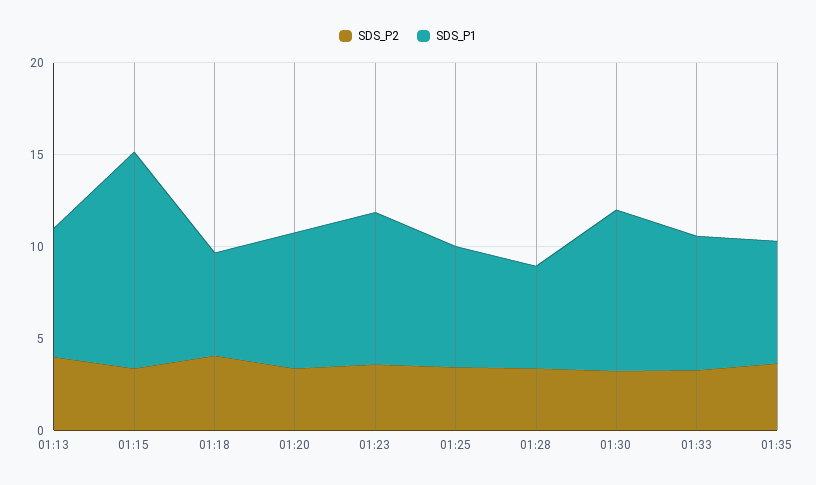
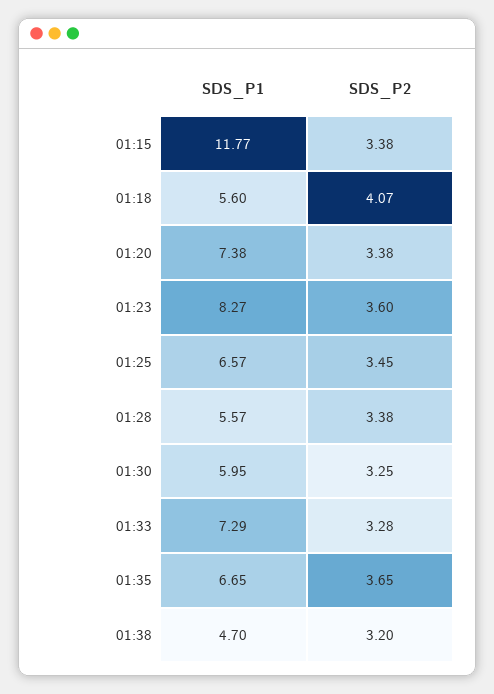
SDS_P2, 01:13: 4 -> none
SDS_P1, 01:13: 7 -> none
SDS_P1, 01:30: 9 -> 5.95
SDS_P1, 01:38: none -> 4.7
SDS_P2, 01:38: none -> 3.2

